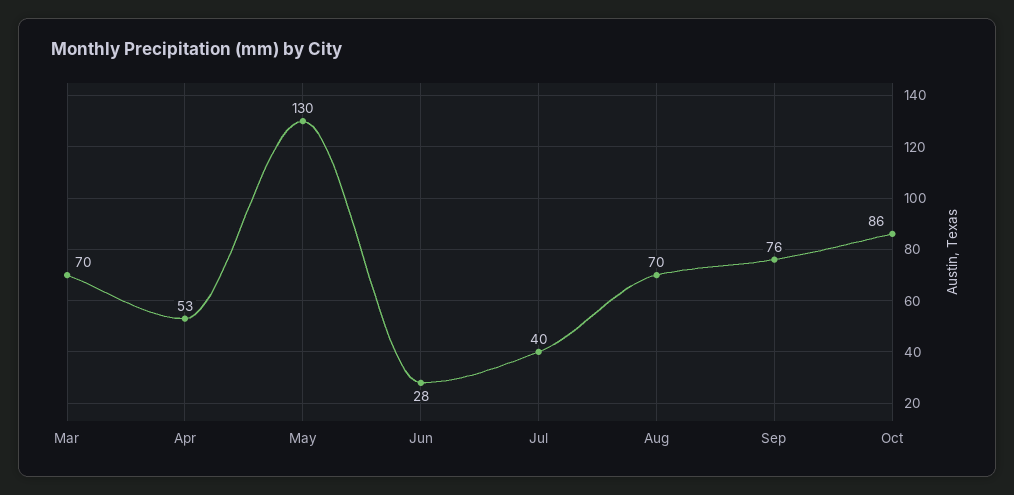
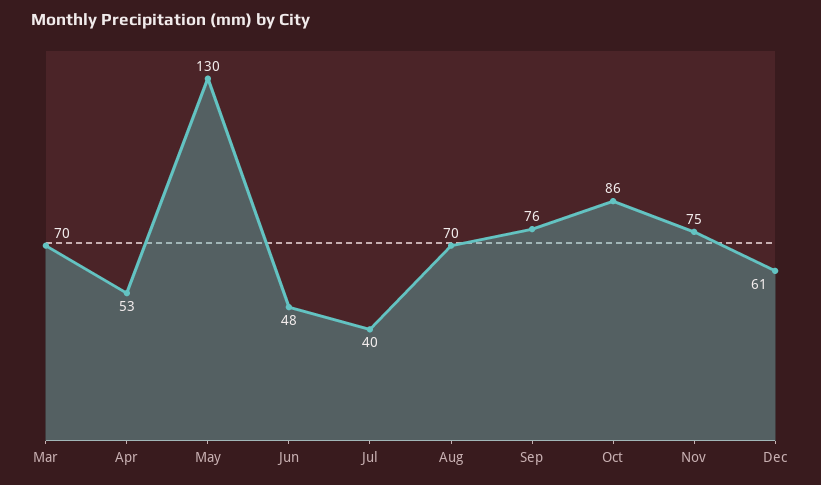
Jun: 28 -> 48
Nov: none -> 75
Dec: none -> 61

